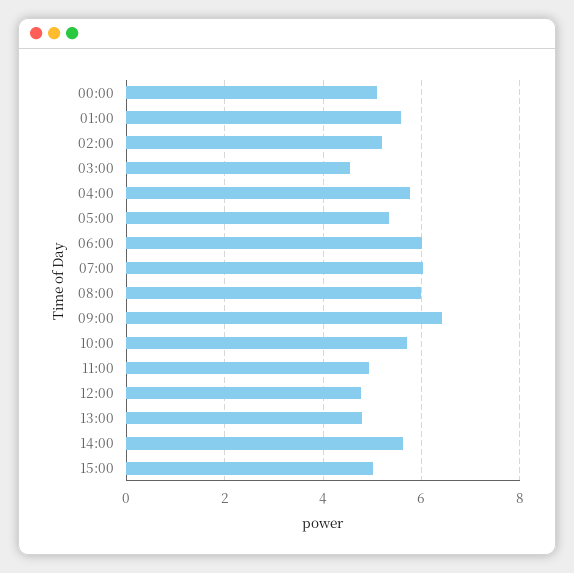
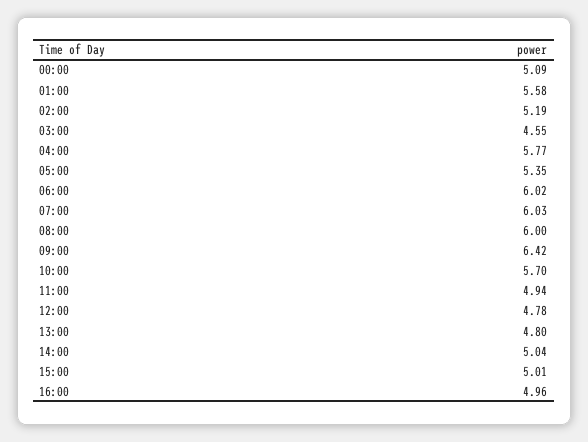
14:00: 5.6 -> 5.04
16:00: none -> 4.96

